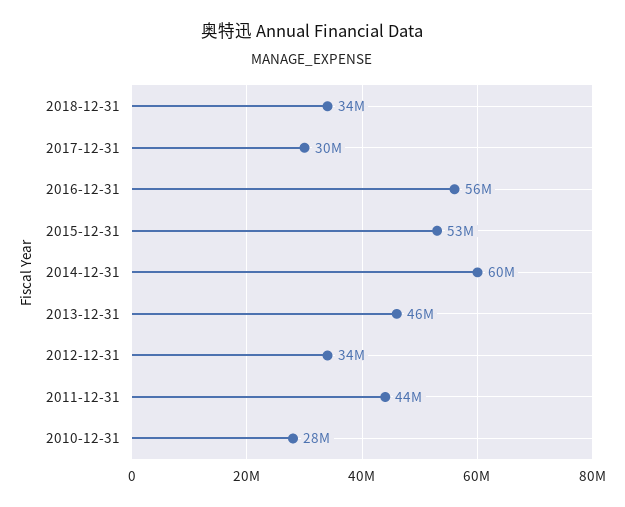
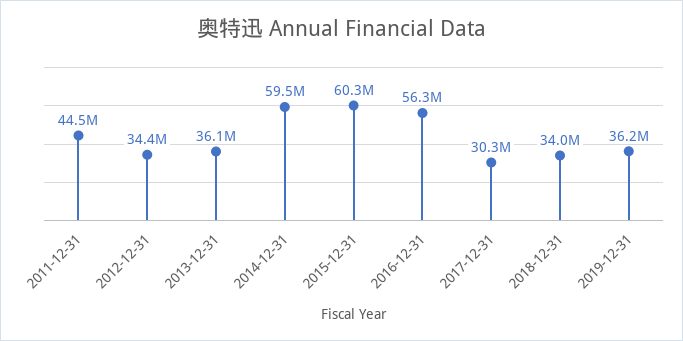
2015-12-31: 53000000 -> 60300000
2013-12-31: 46000000 -> 36100000
2010-12-31: 28000000 -> none
2019-12-31: none -> 36200000

